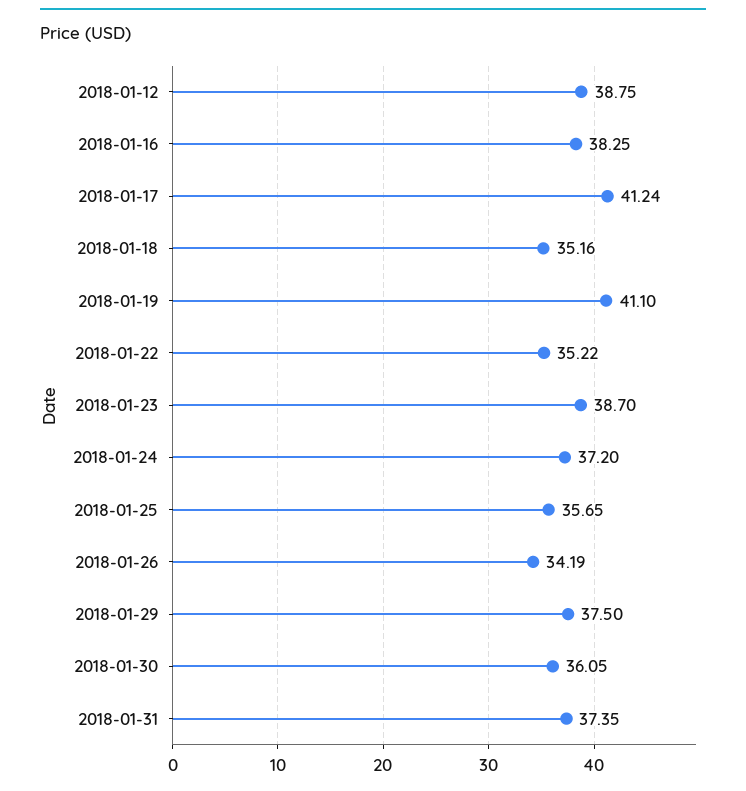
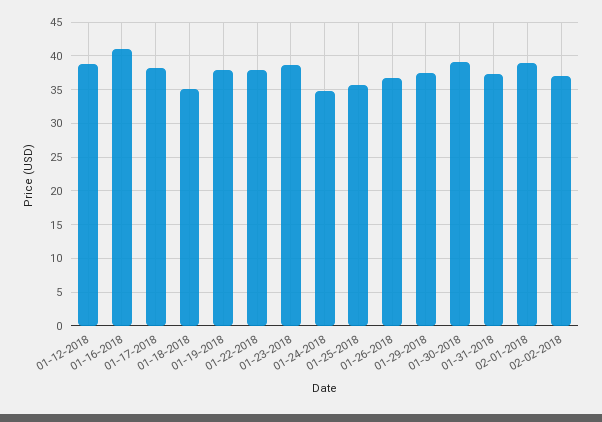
2018-01-16: 38.25 -> 41
2018-01-17: 41.24 -> 38
2018-01-19: 41.1 -> 38
2018-01-22: 35.22 -> 38
2018-01-24: 37.2 -> 35
2018-01-26: 34.19 -> 37
2018-01-30: 36.05 -> 39
02-01-2018: none -> 39
02-02-2018: none -> 37

